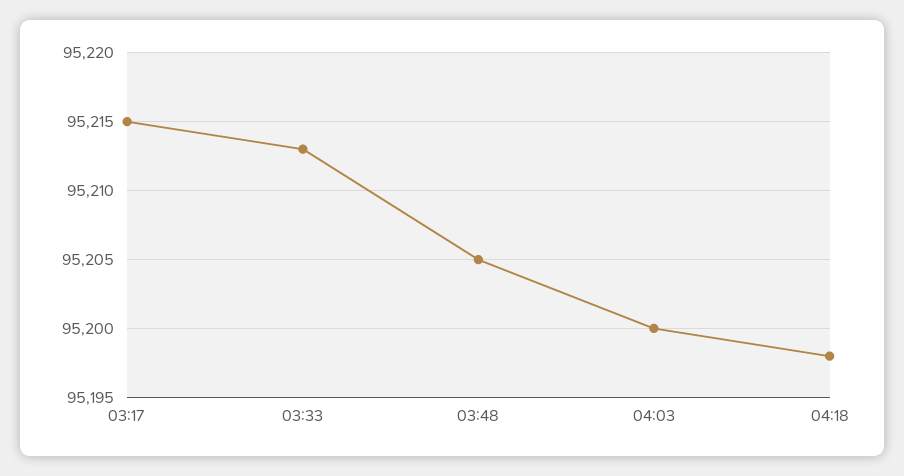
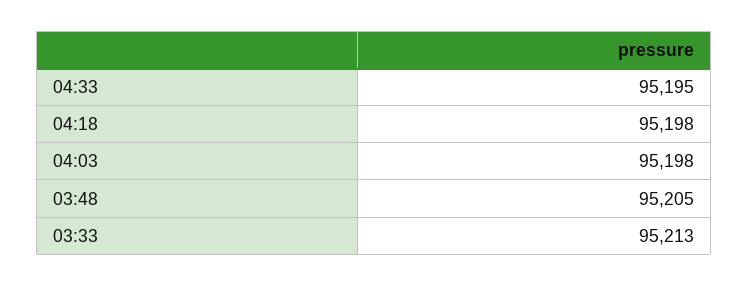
03:17: 95215 -> none
04:03: 95200 -> 95198
04:33: none -> 95195

